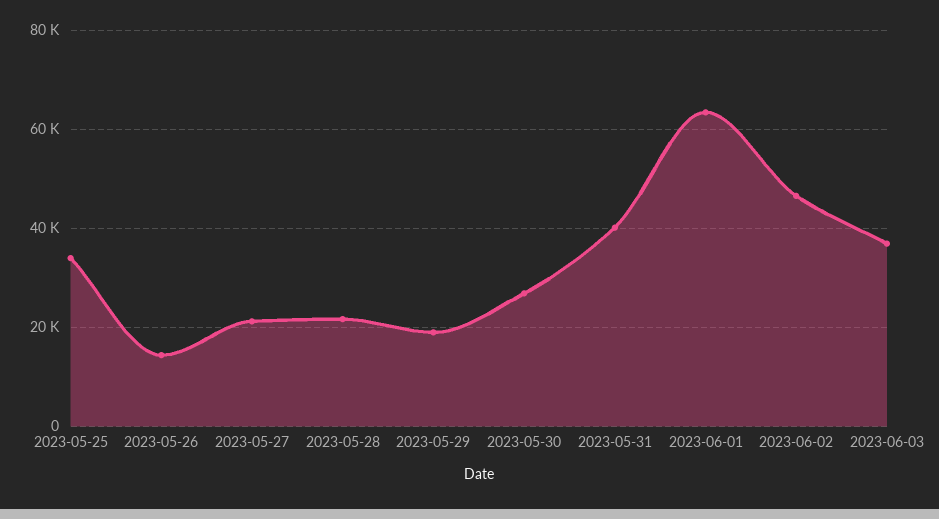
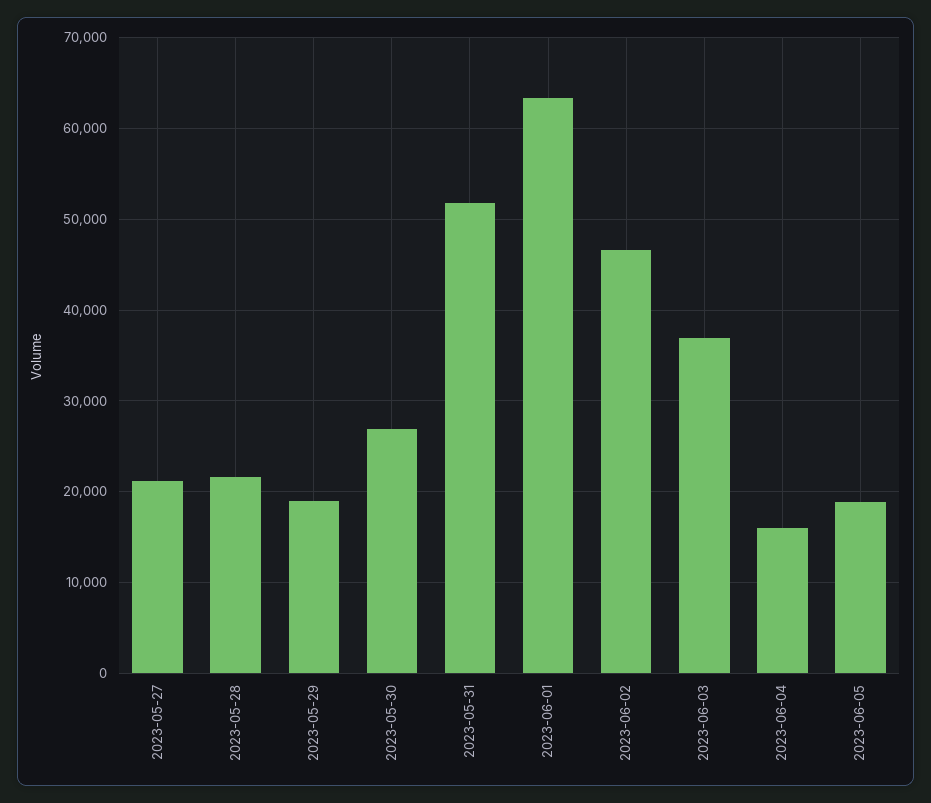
2023-05-25: 34000 -> none
2023-05-26: 14000 -> none
2023-05-31: 40000 -> 52000
2023-06-04: none -> 16000
2023-06-05: none -> 19000

